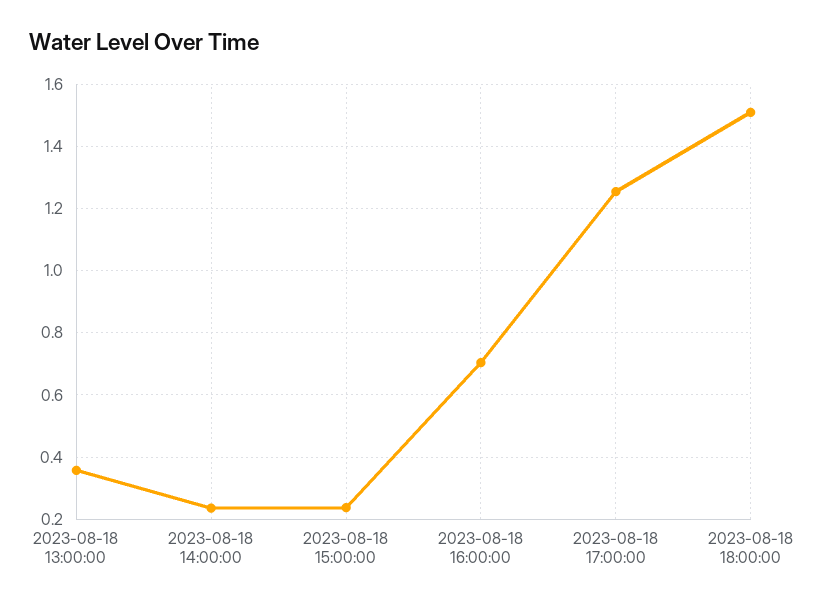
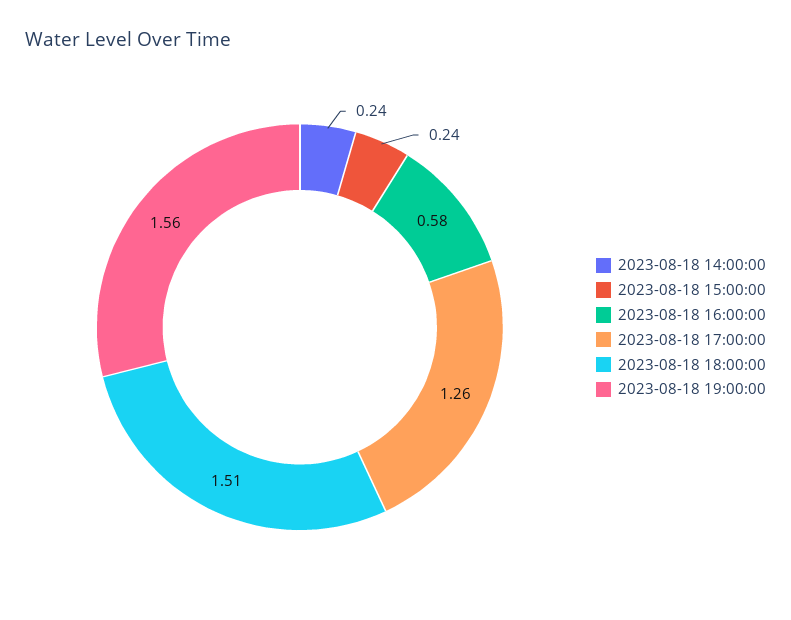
2023-08-18 13:00:00: 0.36 -> none
2023-08-18 16:00:00: 0.7 -> 0.58
2023-08-18 19:00:00: none -> 1.56

